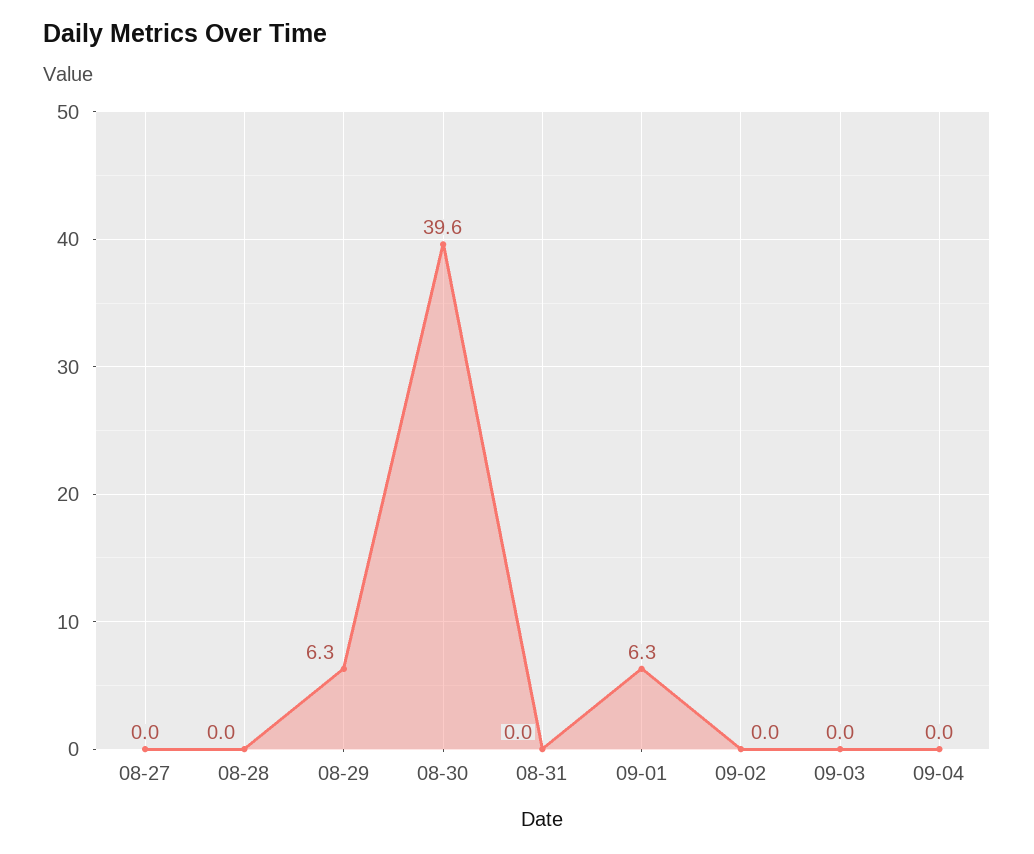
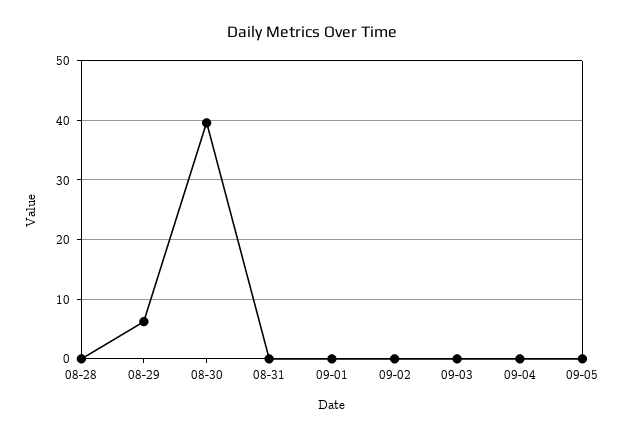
08-27: 0 -> none
09-01: 6.3 -> 0
09-05: none -> 0

